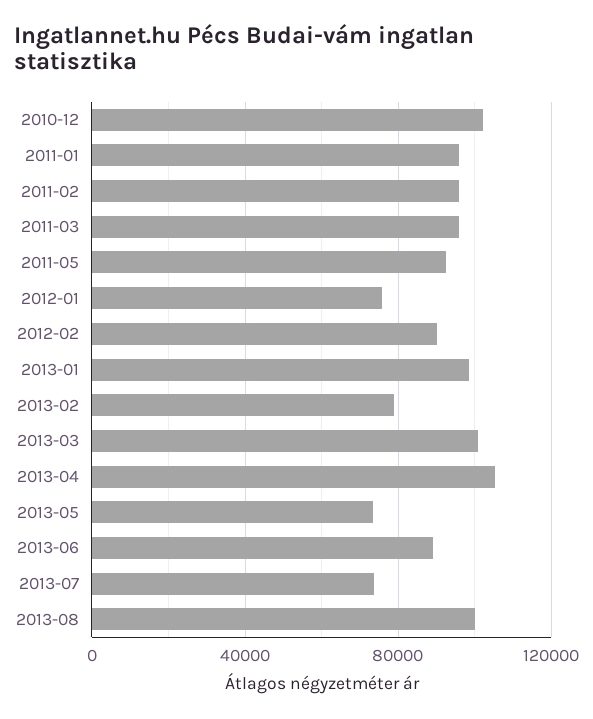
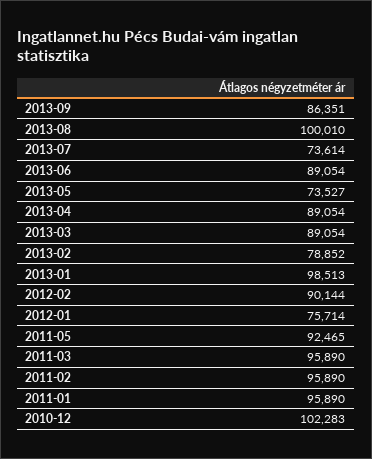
2013-03: 100000 -> 89054
2013-04: 105000 -> 89054
2013-09: none -> 86351

